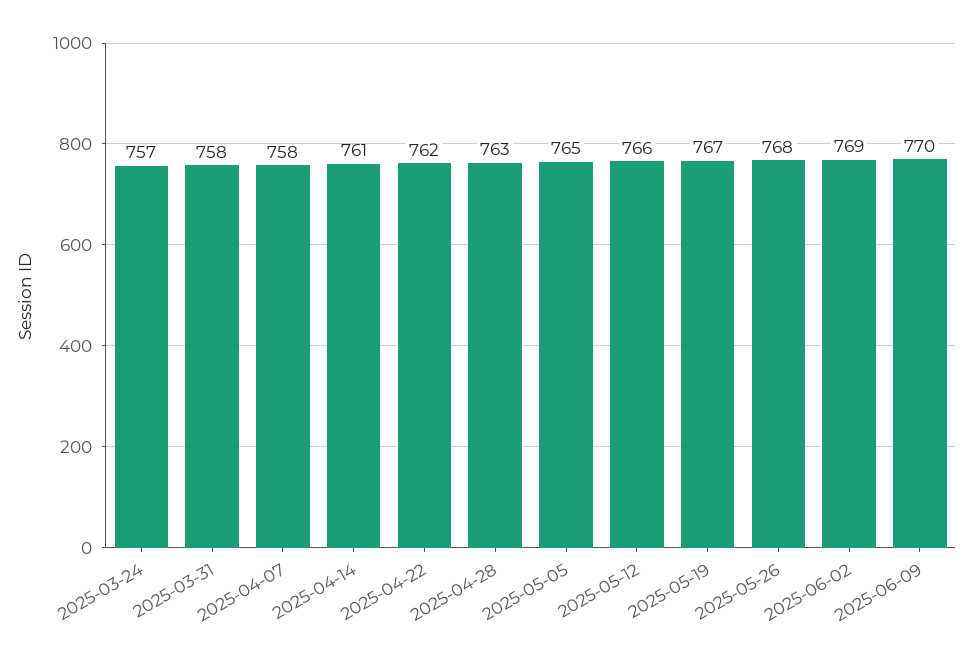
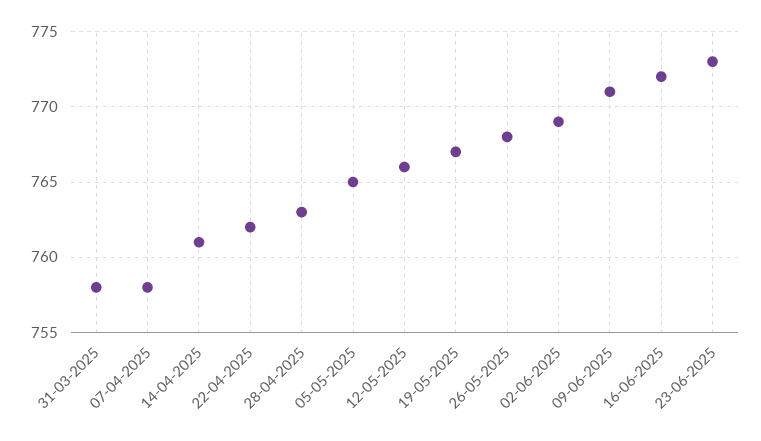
2025-03-24: 757 -> none
2025-06-09: 770 -> 771
16-06-2025: none -> 772
23-06-2025: none -> 773

